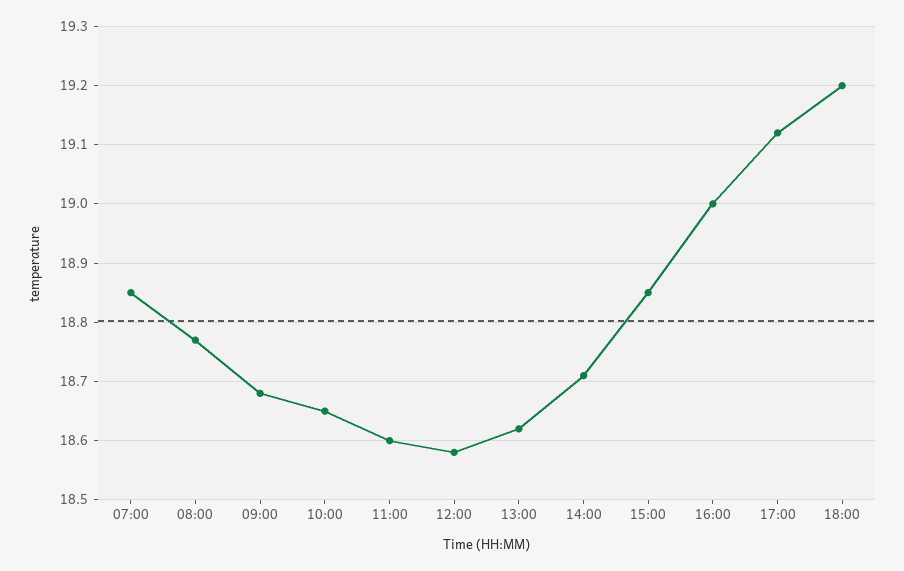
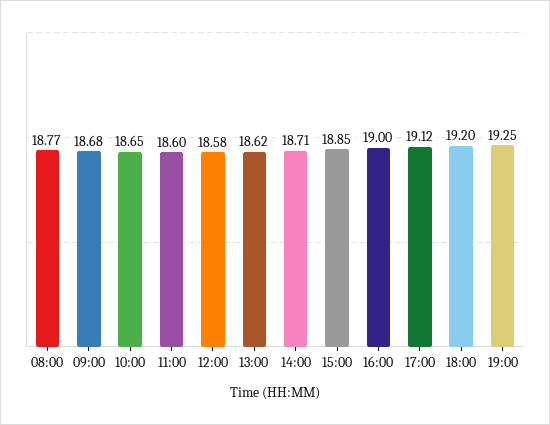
07:00: 18.85 -> none
19:00: none -> 19.25

